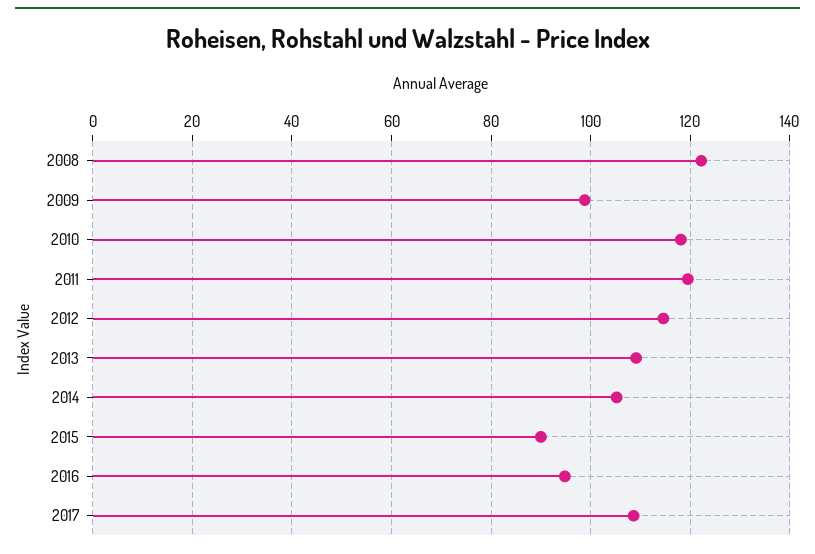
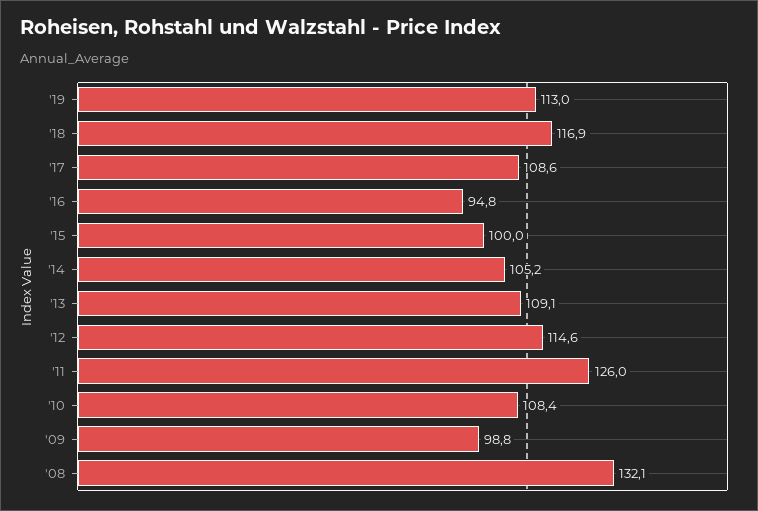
2008: 122 -> 132.1
2010: 118 -> 108.4
2011: 120 -> 126
2015: 90 -> 100
'19: none -> 113
'18: none -> 116.9

